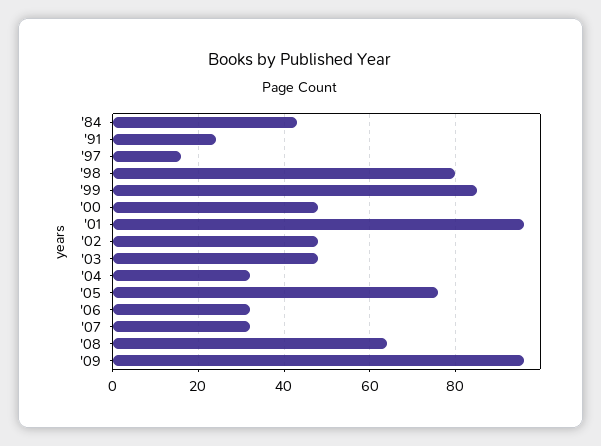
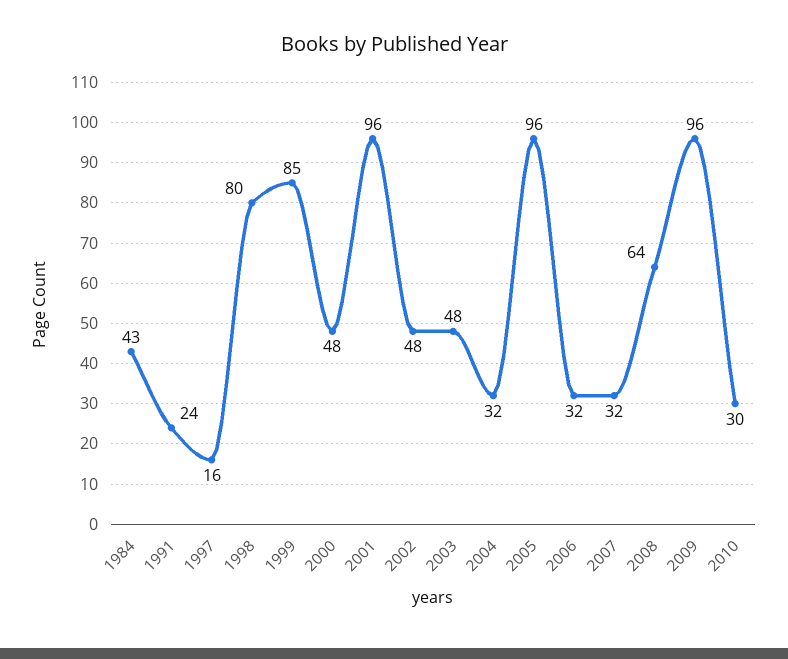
'05: 75 -> 96
2010: none -> 30

